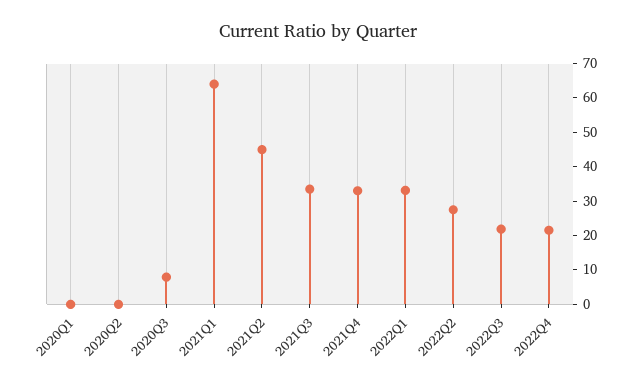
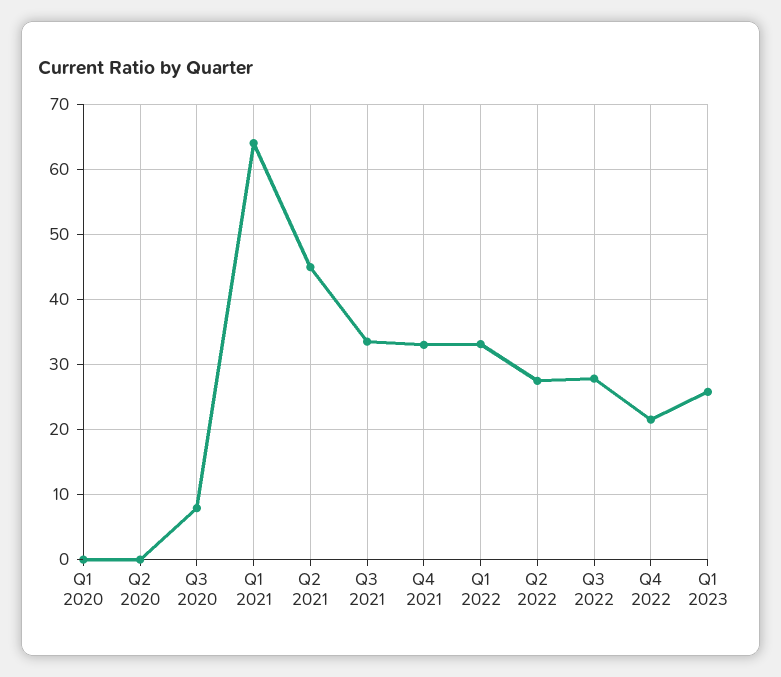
2022Q3: 22.5 -> 28
Q1 2023: none -> 26

